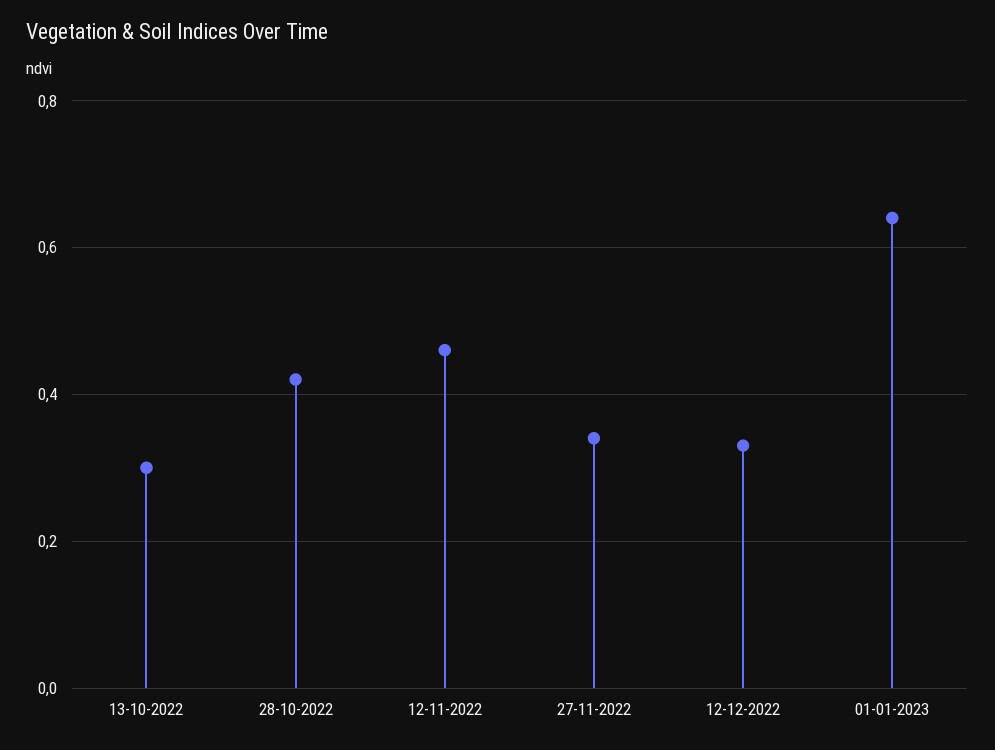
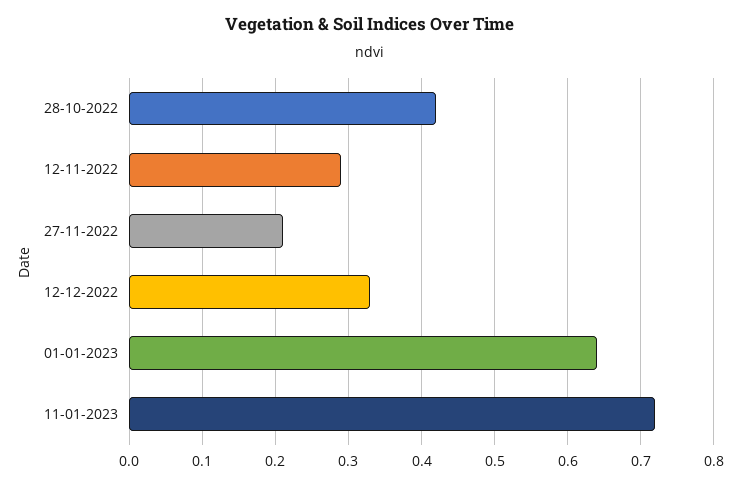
13-10-2022: 0.3 -> none
12-11-2022: 0.45 -> 0.29
27-11-2022: 0.35 -> 0.21
11-01-2023: none -> 0.72

